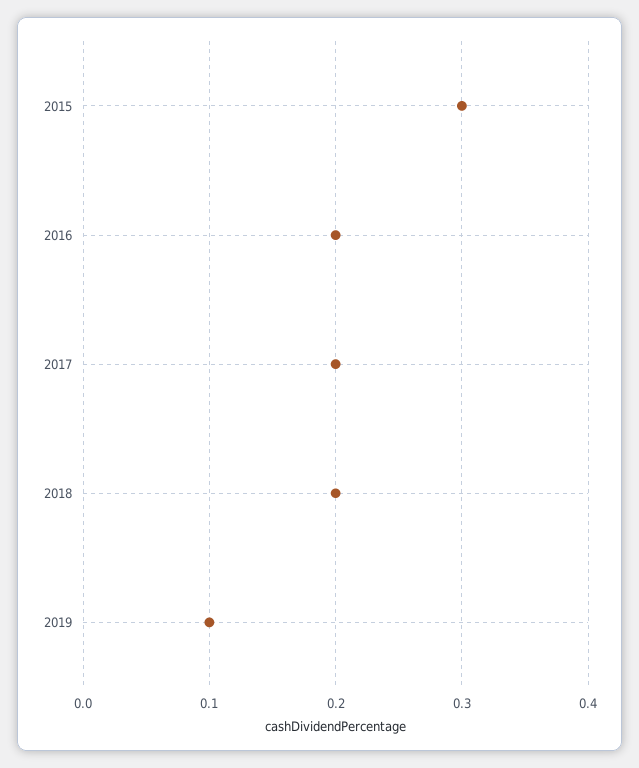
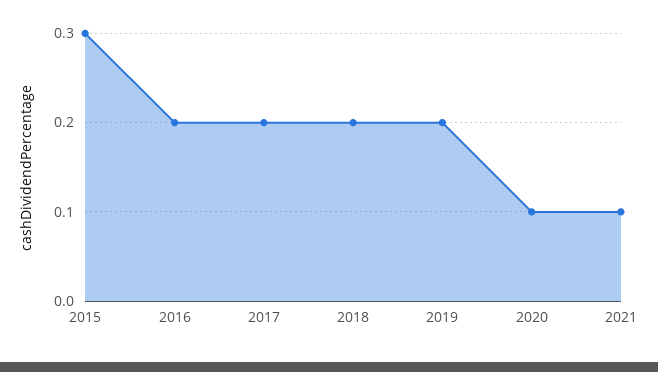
2019: 0.1 -> 0.2
2020: none -> 0.1
2021: none -> 0.1

